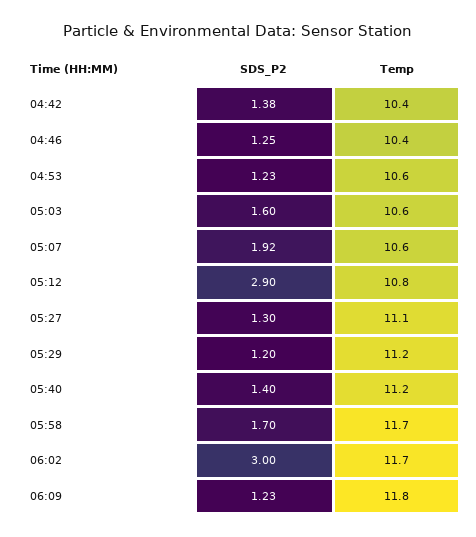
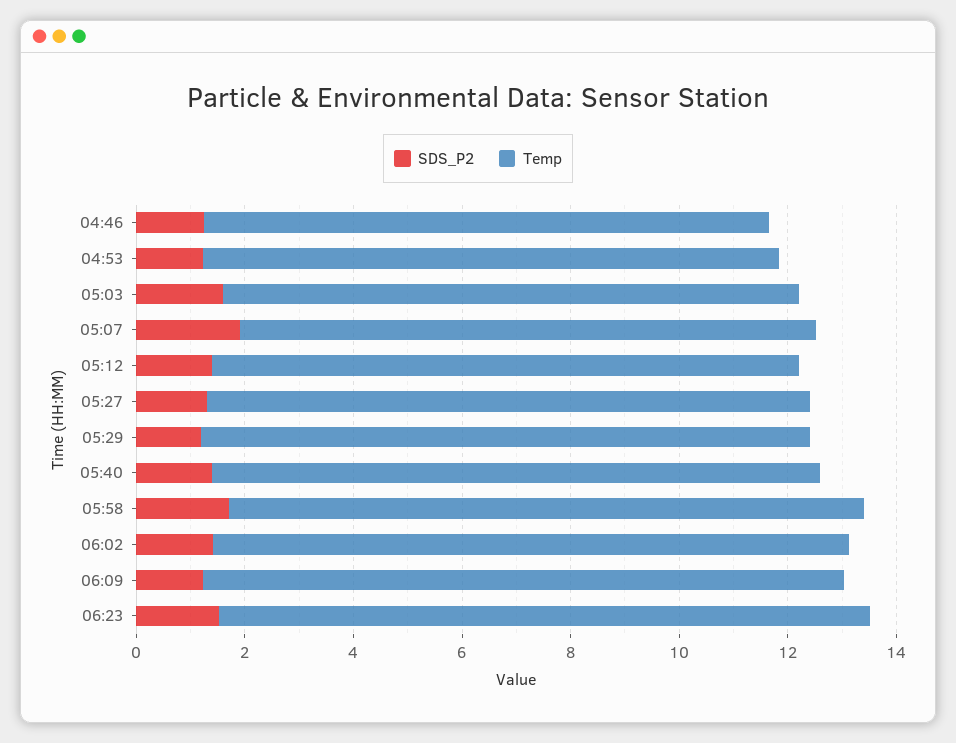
SDS_P2, 04:42: 1.38 -> none
Temp, 04:42: 10.4 -> none
SDS_P2, 05:12: 2.9 -> 1.5
SDS_P2, 06:02: 3 -> 1.5
SDS_P2, 06:23: none -> 1.5
Temp, 06:23: none -> 12

